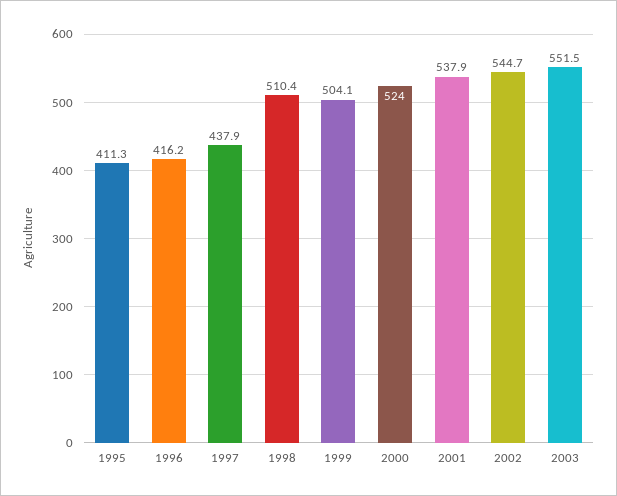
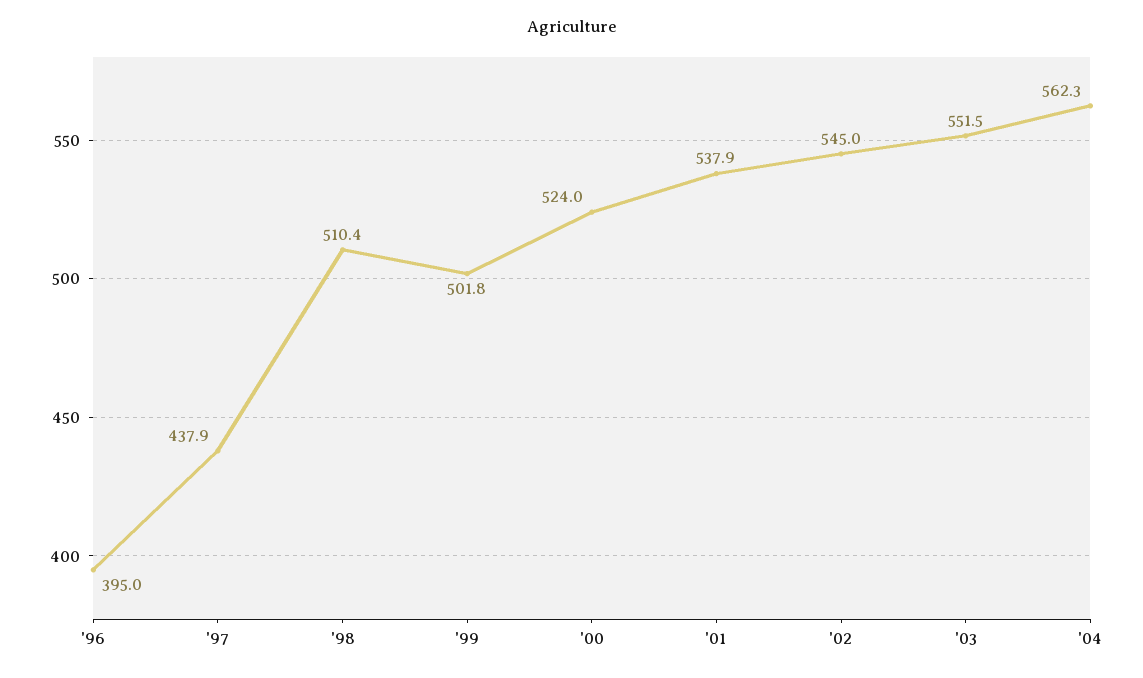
1995: 411.3 -> none
1996: 416.2 -> 395
1999: 504.1 -> 501.8
2002: 544.7 -> 545
'04: none -> 562.3

